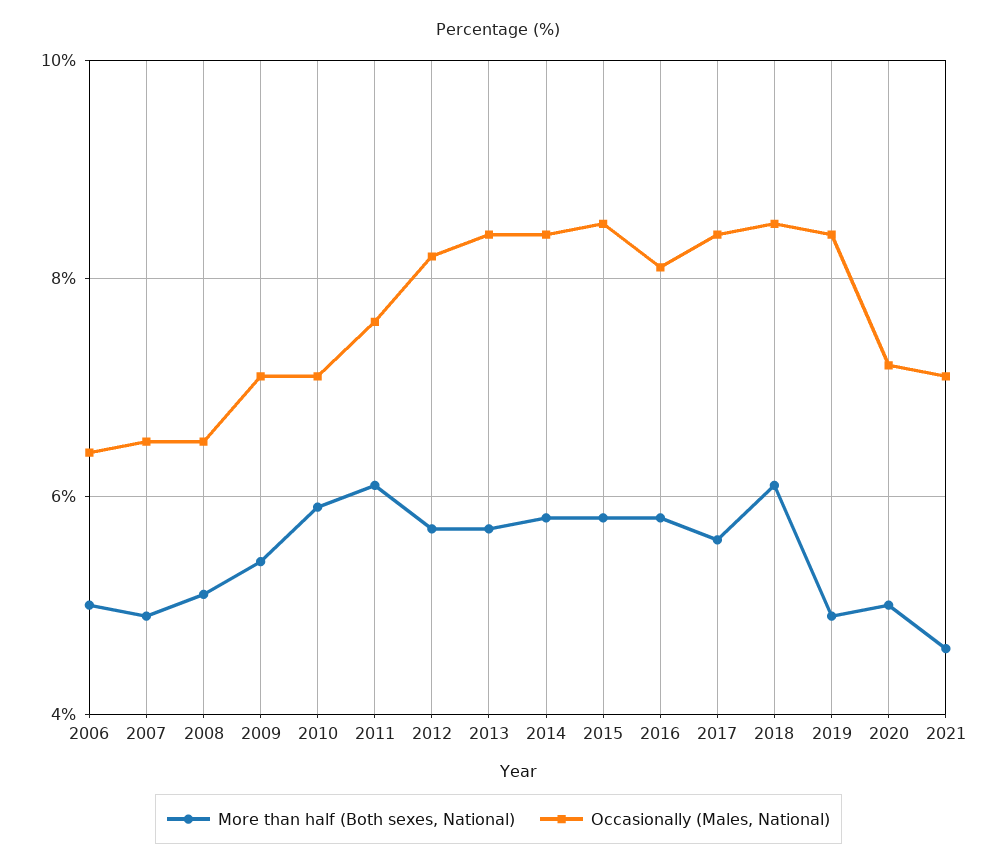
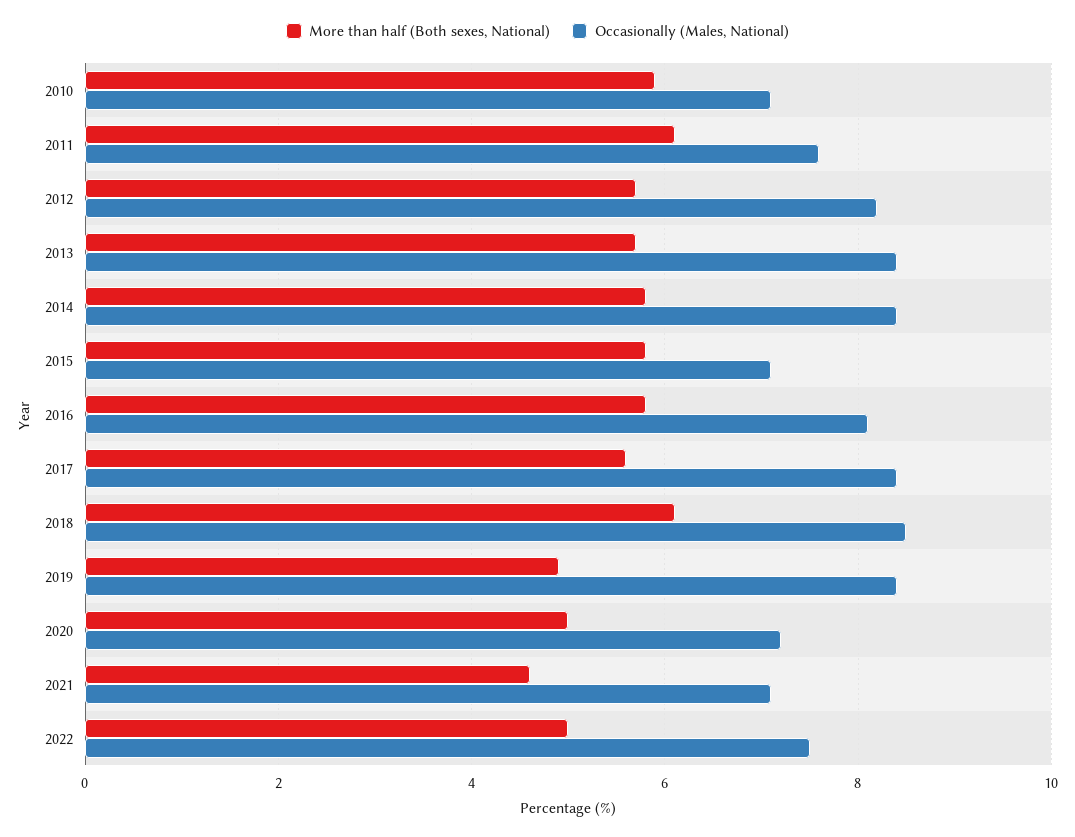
More than half (Both sexes, National), 2006: 5 -> none
Occasionally (Males, National), 2006: 6.5 -> none
More than half (Both sexes, National), 2007: 5 -> none
Occasionally (Males, National), 2007: 6.5 -> none
More than half (Both sexes, National), 2008: 5 -> none
Occasionally (Males, National), 2008: 6.5 -> none
More than half (Both sexes, National), 2009: 5.5 -> none
Occasionally (Males, National), 2009: 7 -> none
Occasionally (Males, National), 2015: 8.5 -> 7
More than half (Both sexes, National), 2022: none -> 5
Occasionally (Males, National), 2022: none -> 7.5

